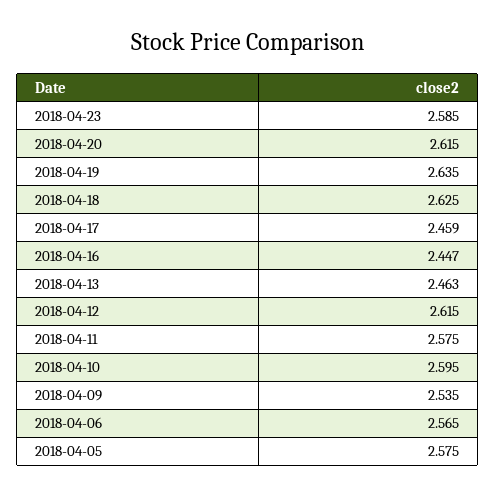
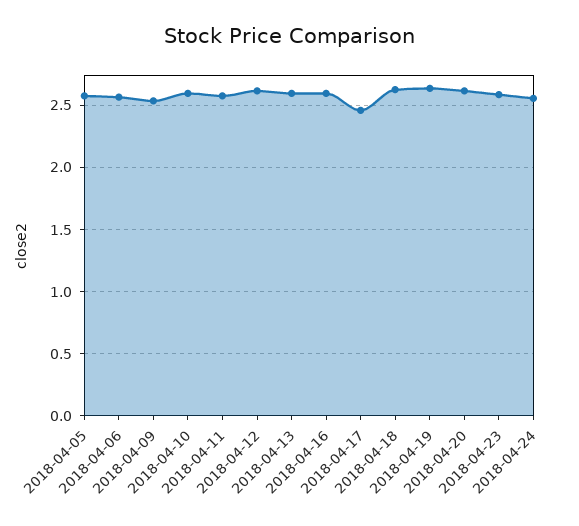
2018-04-16: 2.447 -> 2.6
2018-04-13: 2.463 -> 2.6
2018-04-24: none -> 2.55

